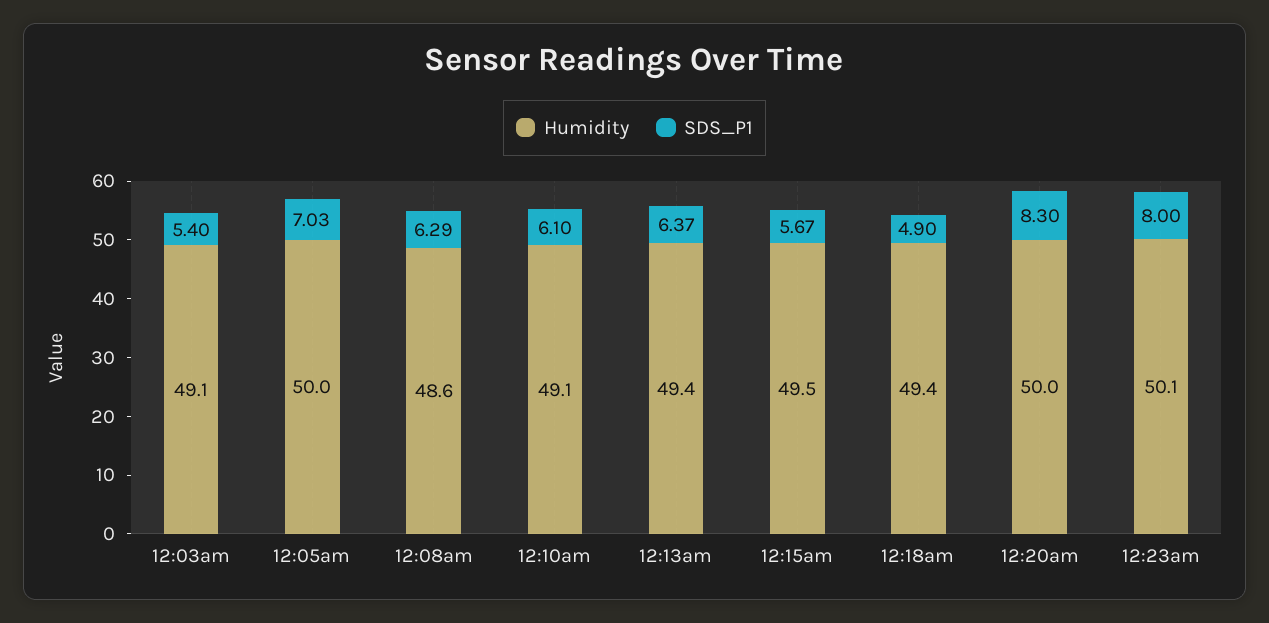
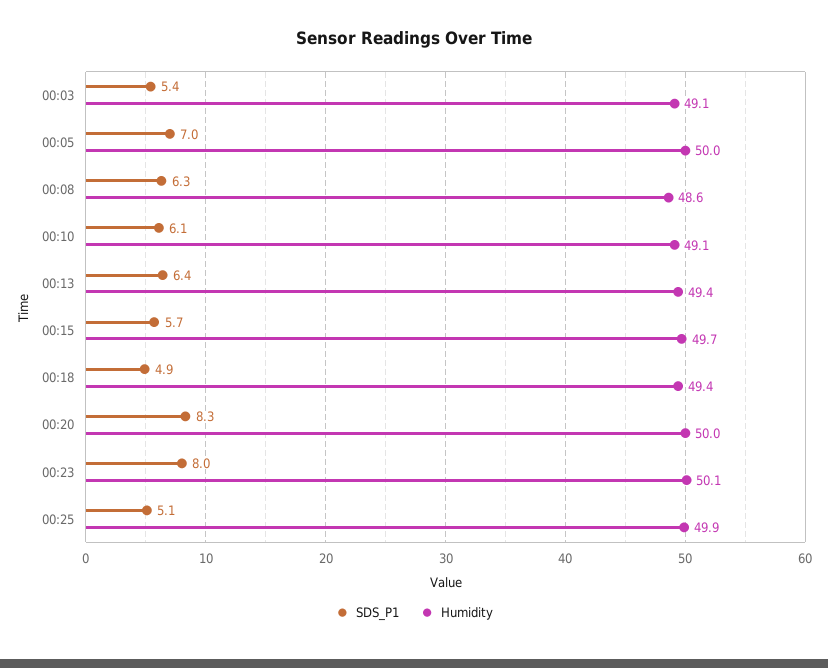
Humidity, 12:15am: 49.5 -> 49.7
SDS_P1, 00:25: none -> 5.1
Humidity, 00:25: none -> 49.9

